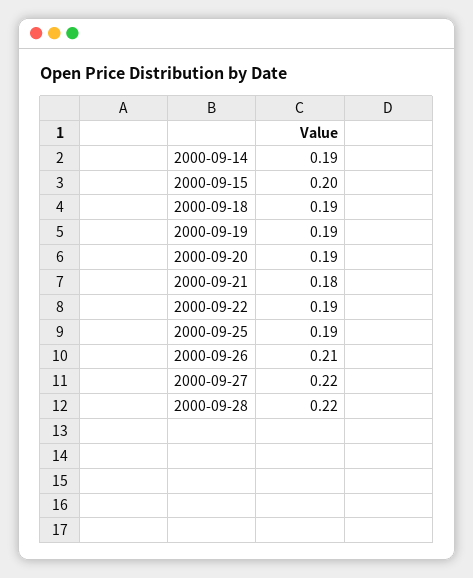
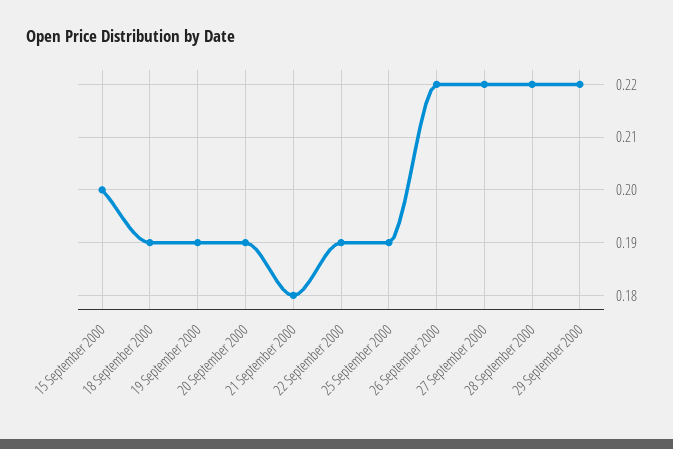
2000-09-14: 0.19 -> none
2000-09-26: 0.21 -> 0.22
29 September 2000: none -> 0.22

